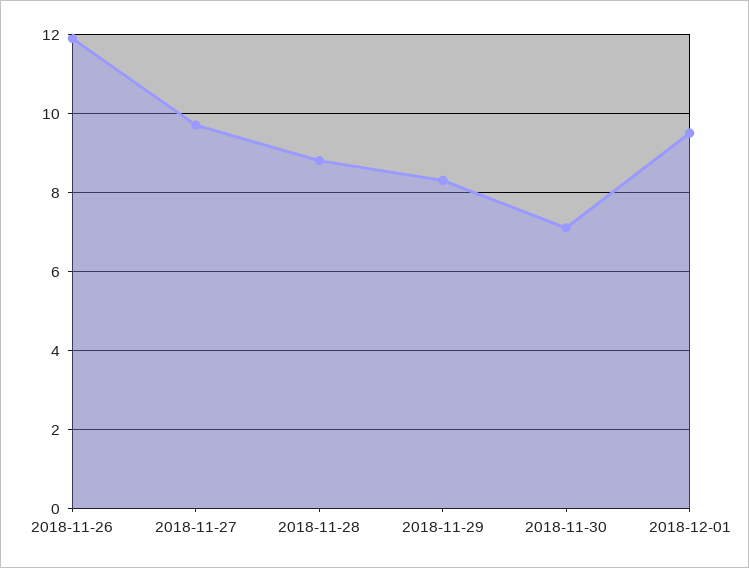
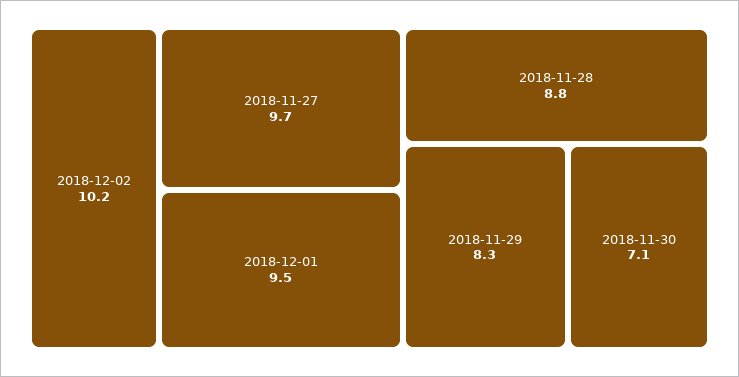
2018-11-26: 12 -> none
2018-12-02: none -> 10.2

